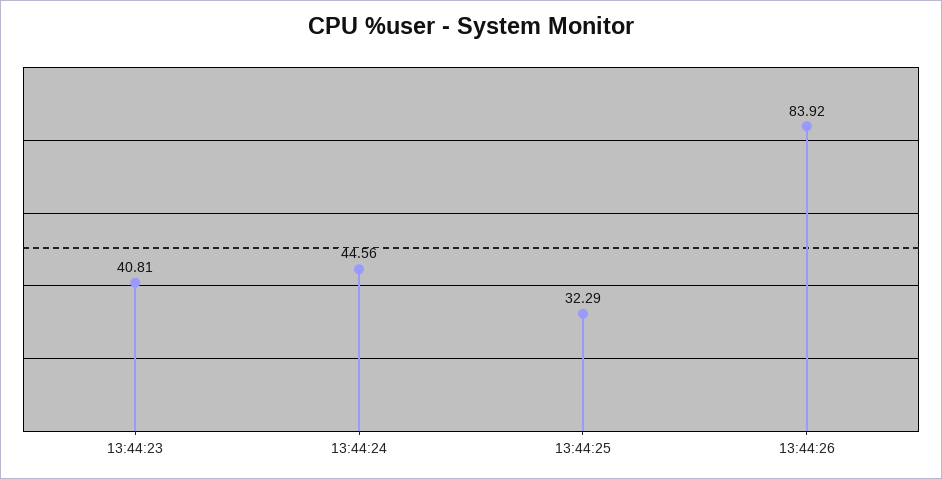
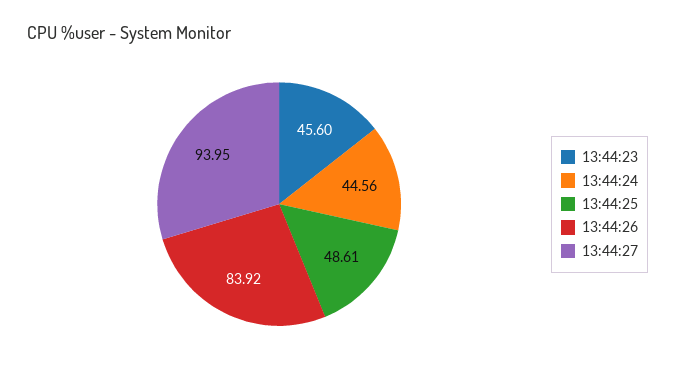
13:44:23: 40.81 -> 45.6
13:44:25: 32.29 -> 48.61
13:44:27: none -> 93.95

